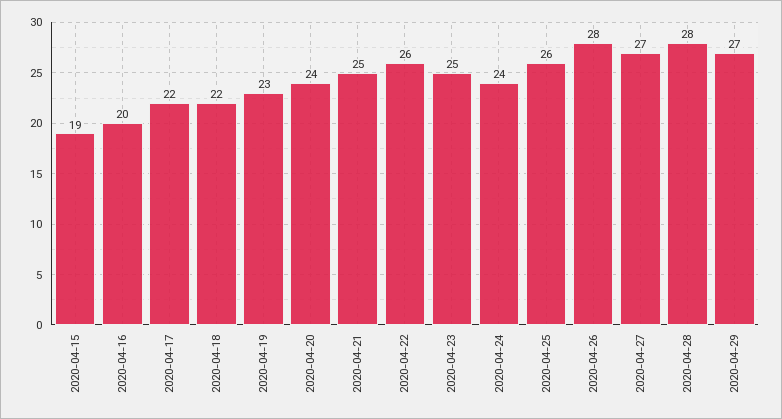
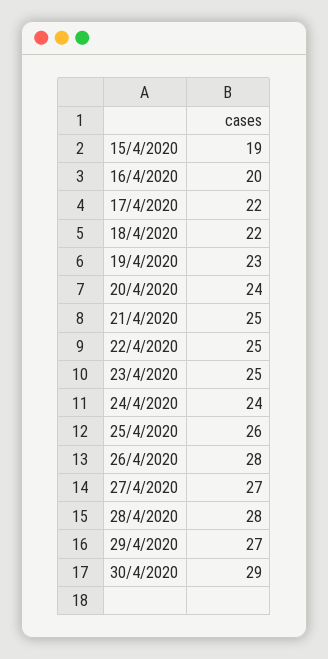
2020-04-22: 26 -> 25
30/4/2020: none -> 29

